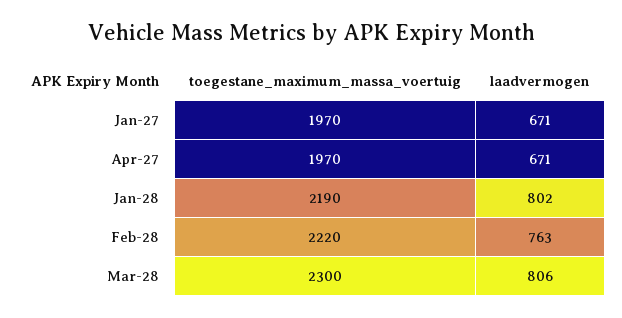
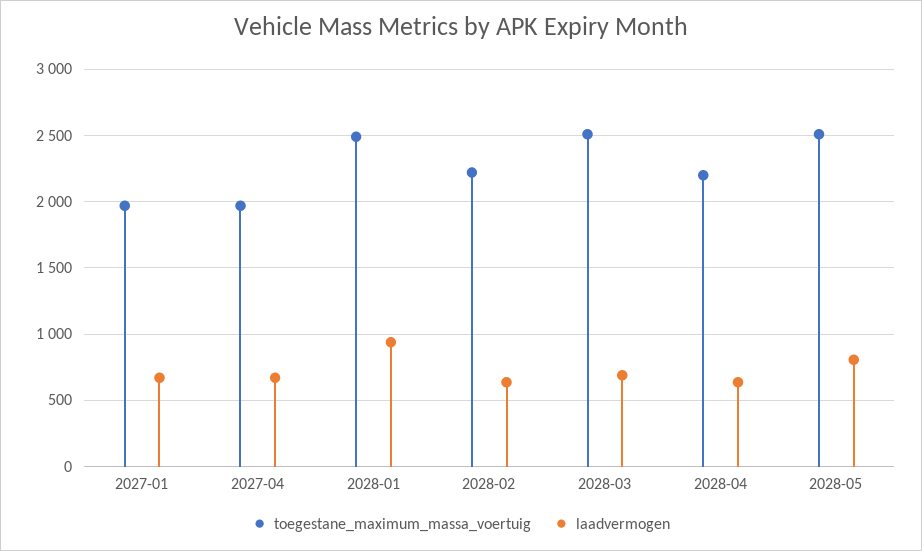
toegestane_maximum_massa_voertuig, Jan-28: 2190 -> 2500
laadvermogen, Jan-28: 802 -> 950
laadvermogen, Feb-28: 763 -> 650
toegestane_maximum_massa_voertuig, Mar-28: 2300 -> 2500
laadvermogen, Mar-28: 806 -> 700
toegestane_maximum_massa_voertuig, 2028-04: none -> 2200
laadvermogen, 2028-04: none -> 650
toegestane_maximum_massa_voertuig, 2028-05: none -> 2500
laadvermogen, 2028-05: none -> 800

